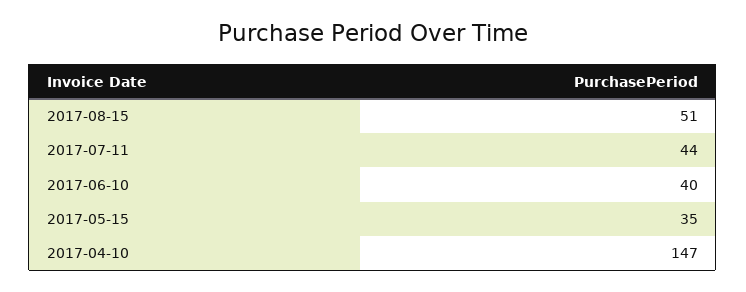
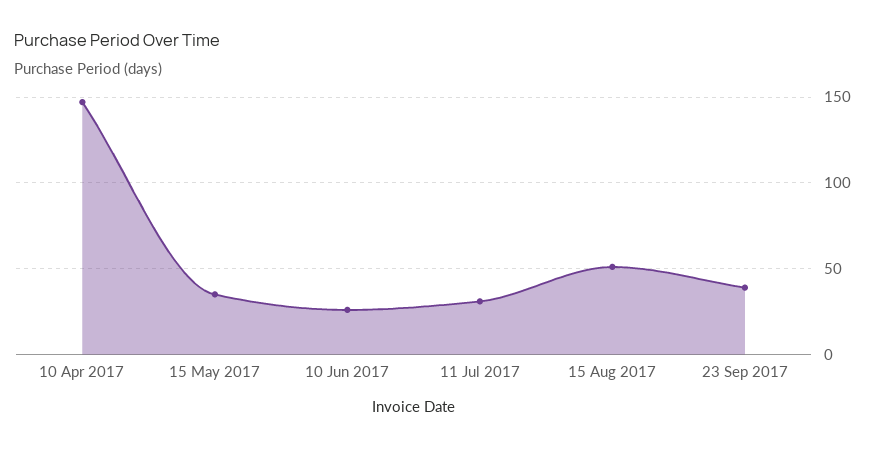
2017-07-11: 44 -> 30
2017-06-10: 40 -> 25
23 Sep 2017: none -> 40

